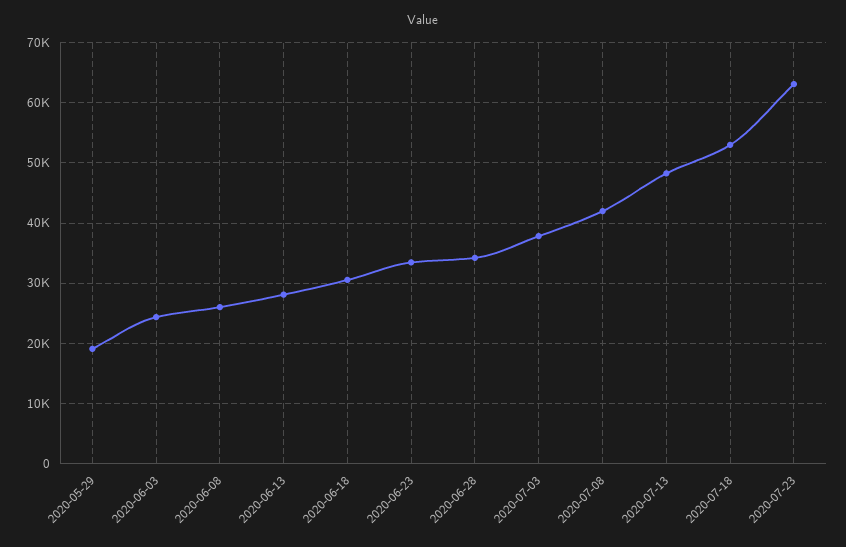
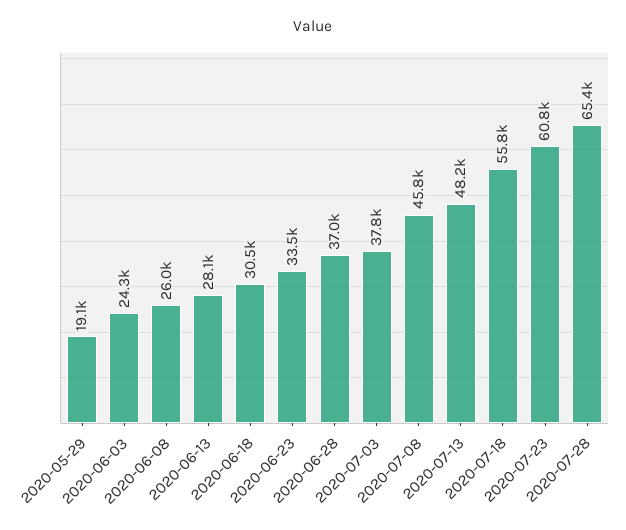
2020-06-28: 34000 -> 37000
2020-07-08: 42000 -> 45800
2020-07-18: 53000 -> 55800
2020-07-23: 63000 -> 60800
2020-07-28: none -> 65400

